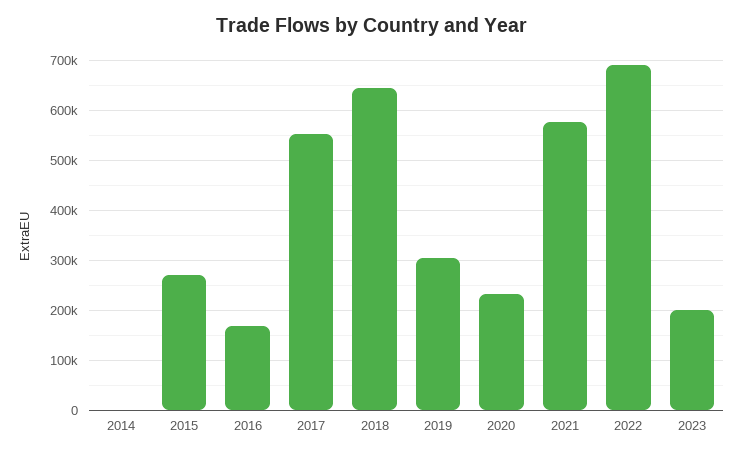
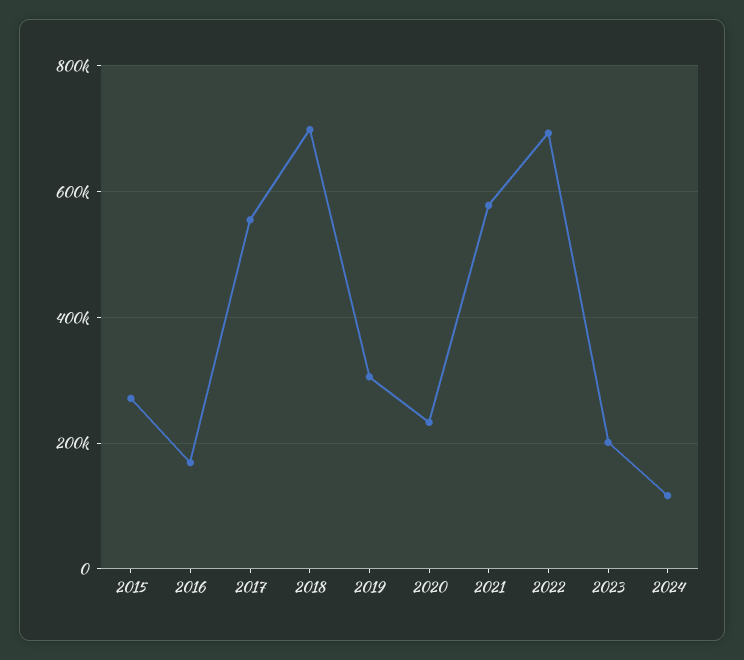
2014: 0 -> none
2018: 640000 -> 700000
2024: none -> 120000

